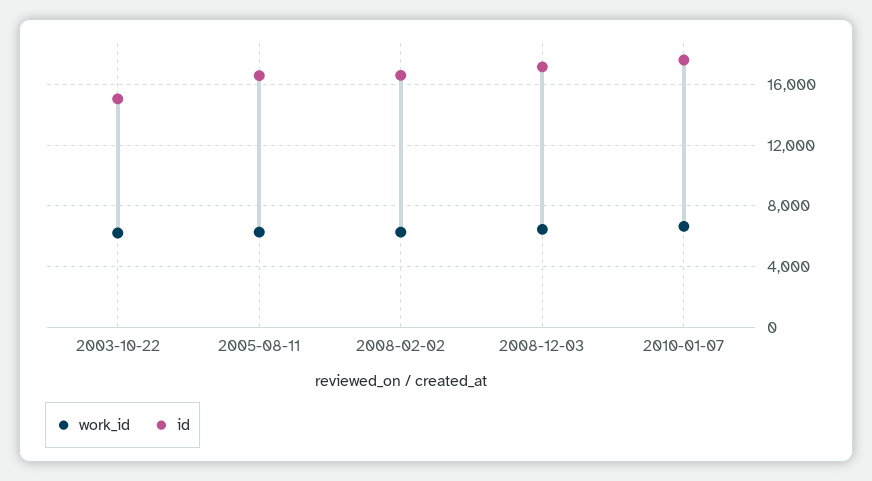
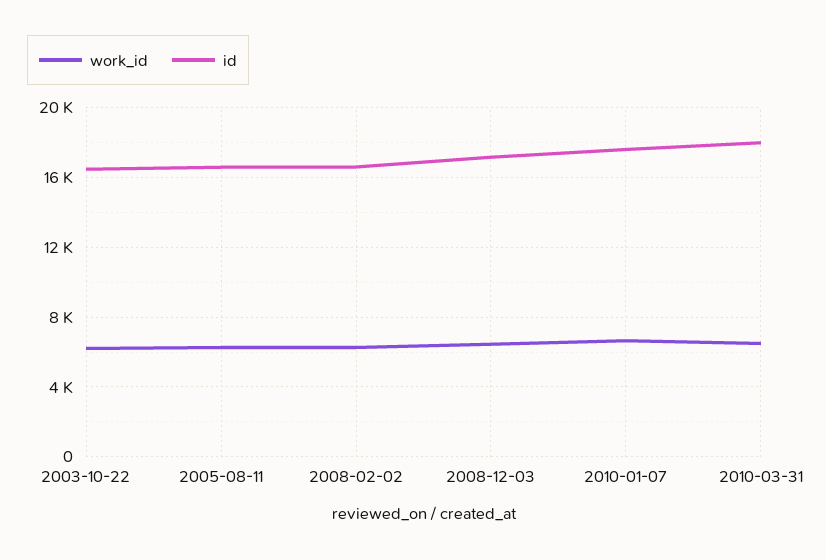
id, 2003-10-22: 15000 -> 16500
work_id, 2010-03-31: none -> 6500
id, 2010-03-31: none -> 18000

